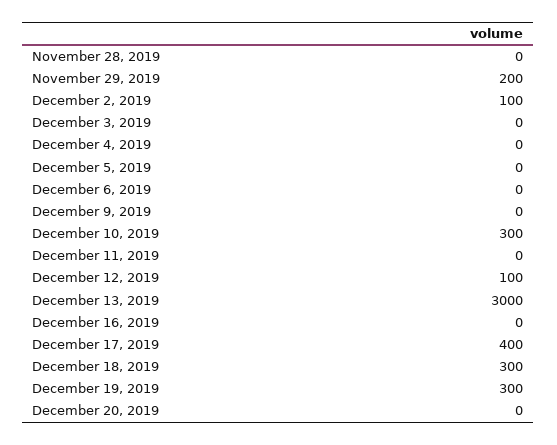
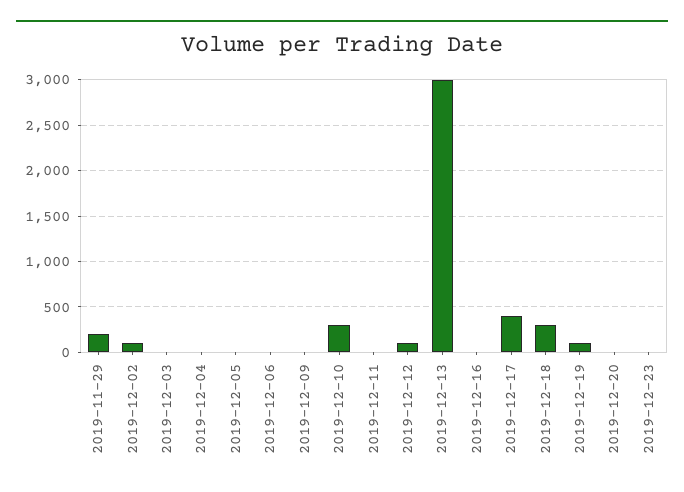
November 28, 2019: 0 -> none
December 19, 2019: 300 -> 100
2019-12-23: none -> 0

